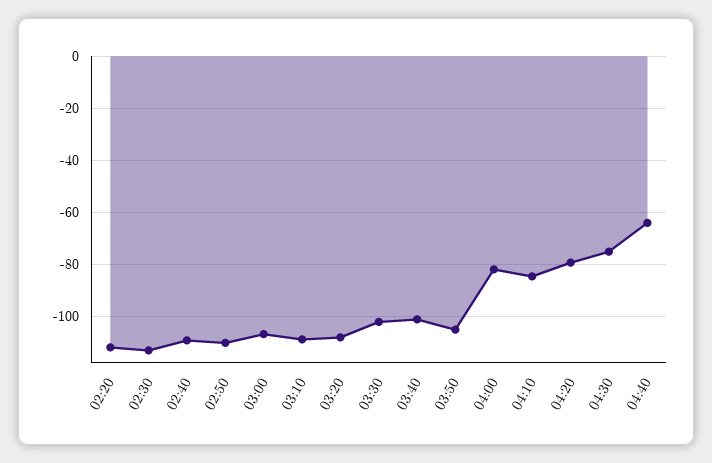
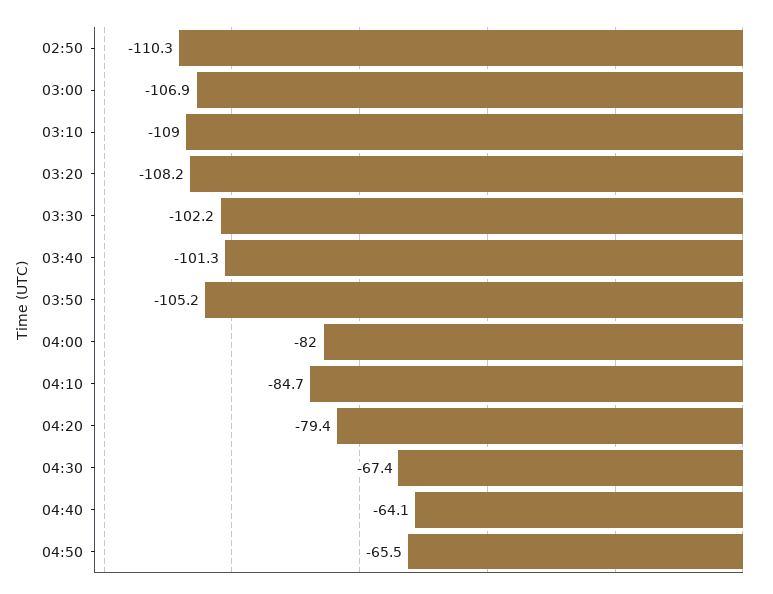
02:20: -112.5 -> none
02:30: -112.5 -> none
02:40: -110 -> none
04:30: -75 -> -67.4
04:50: none -> -65.5

